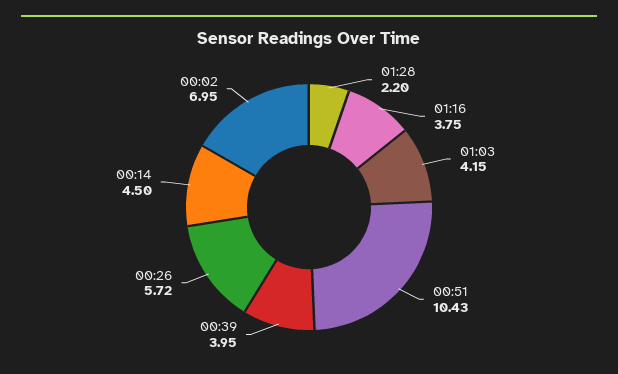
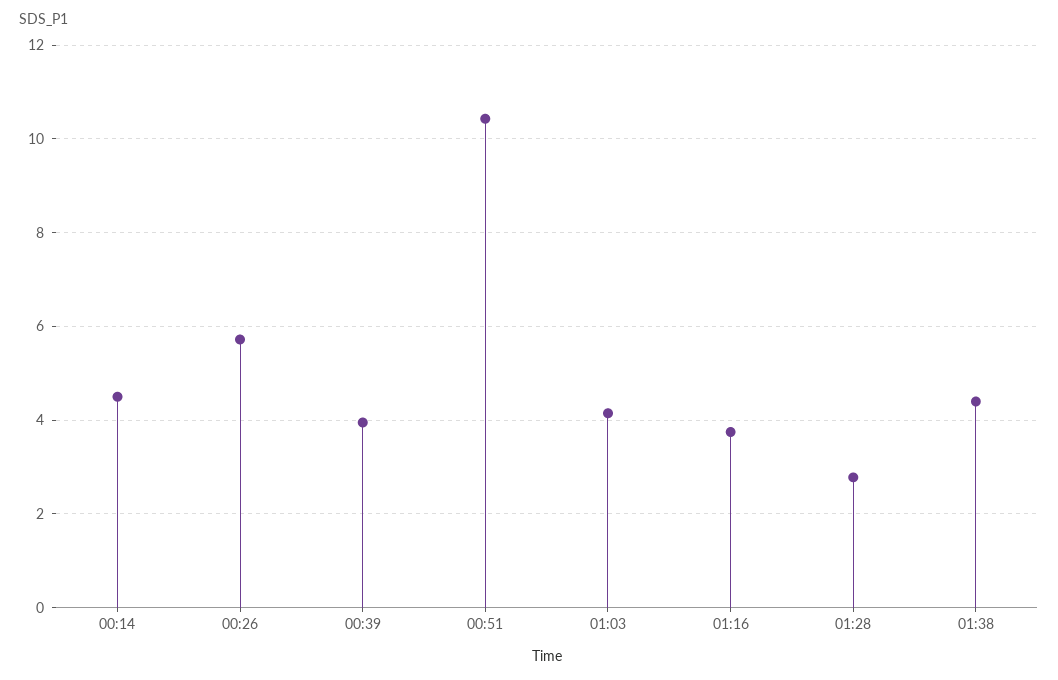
01:28: 2.2 -> 2.8
00:02: 6.95 -> none
01:38: none -> 4.4

